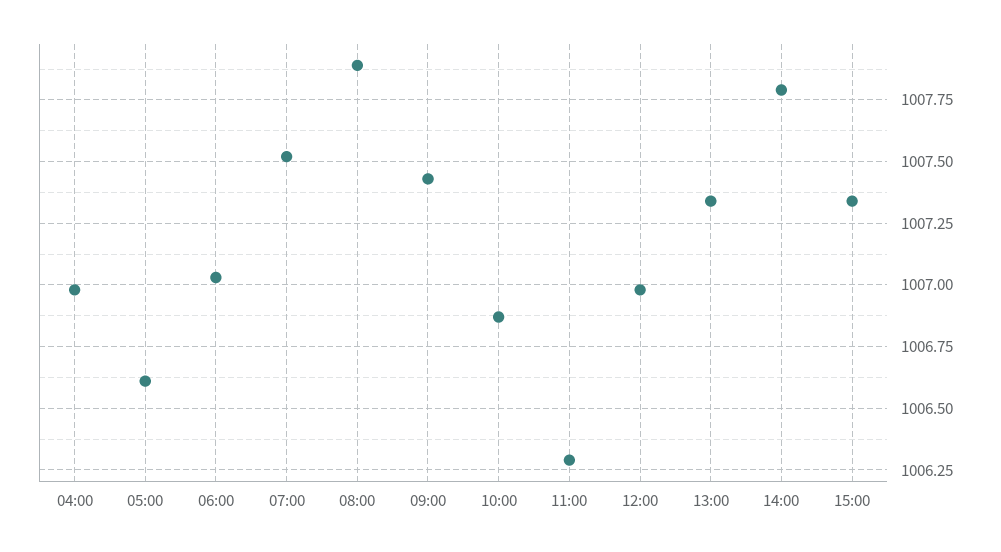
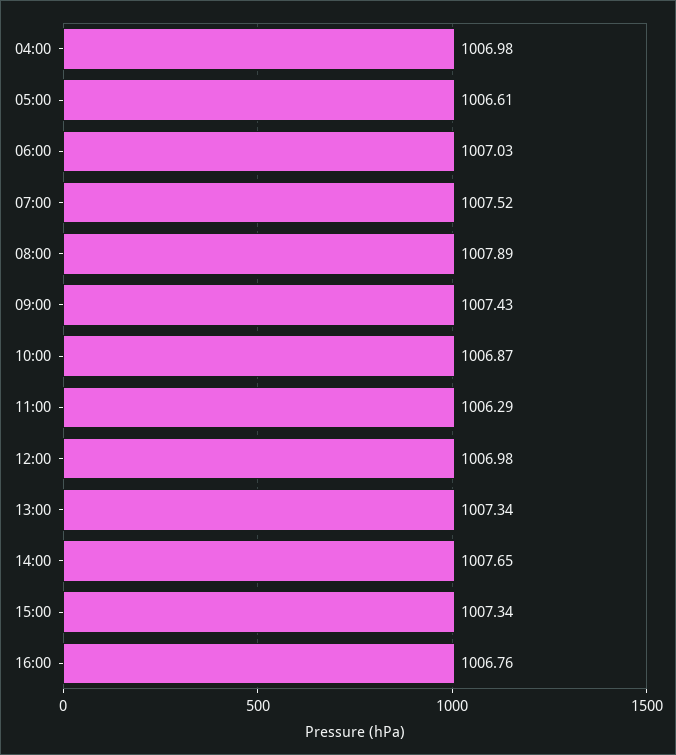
14:00: 1007.8 -> 1007.65
16:00: none -> 1006.76

